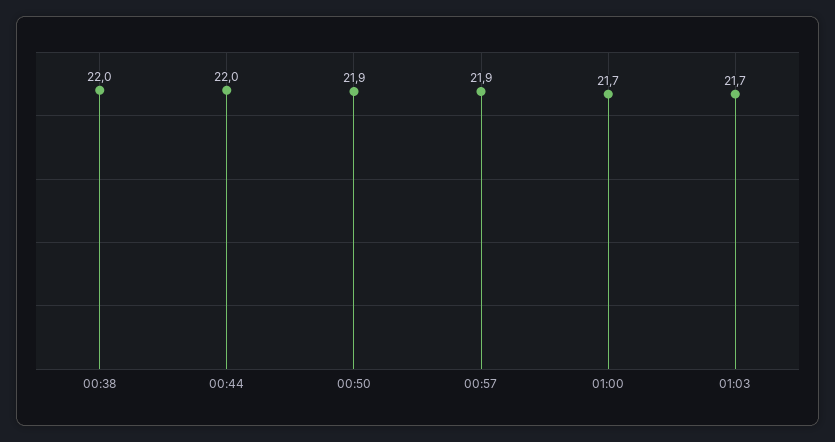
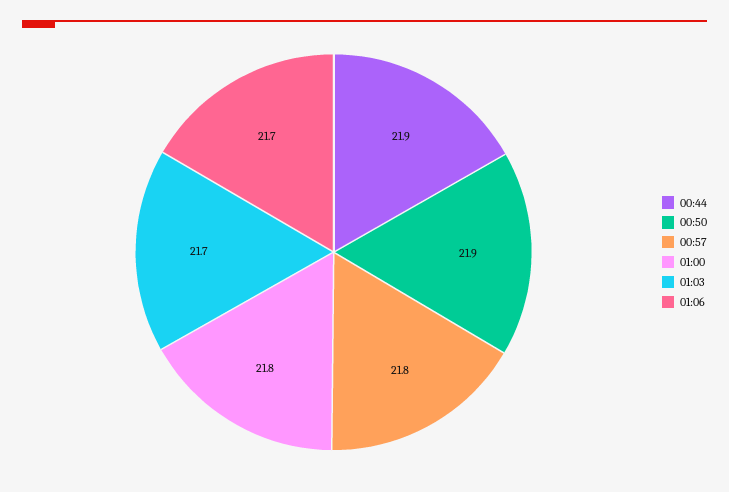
00:38: 22 -> none
00:44: 22 -> 21.9
00:57: 21.9 -> 21.8
01:00: 21.7 -> 21.8
01:06: none -> 21.7

